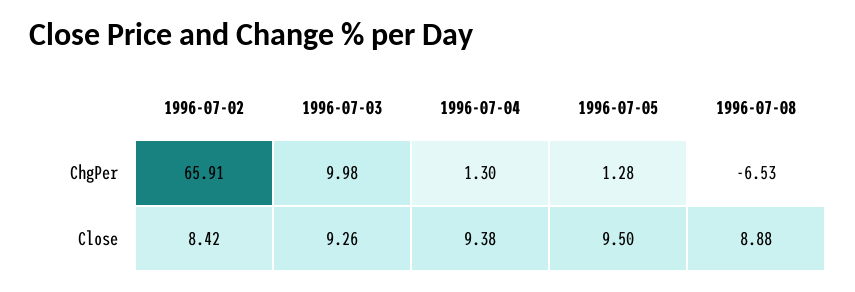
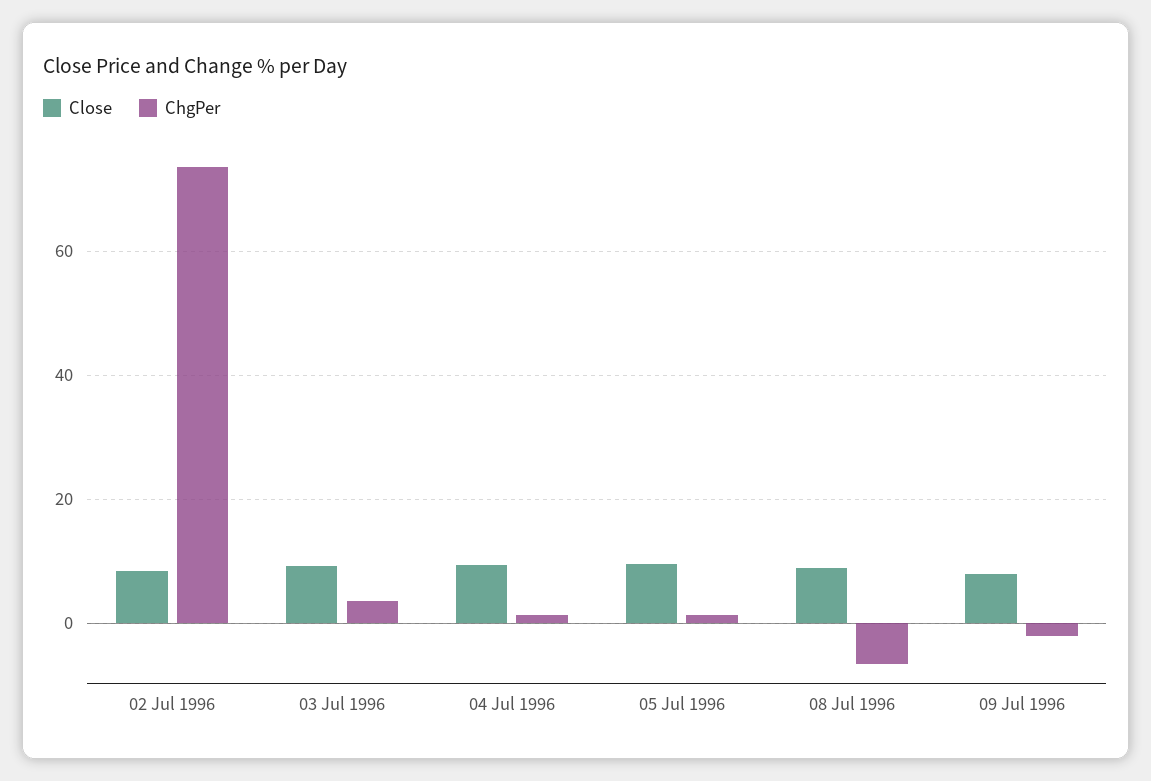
ChgPer, 1996-07-02: 65.91 -> 74
ChgPer, 1996-07-03: 9.98 -> 4
Close, 09 Jul 1996: none -> 8
ChgPer, 09 Jul 1996: none -> -2

